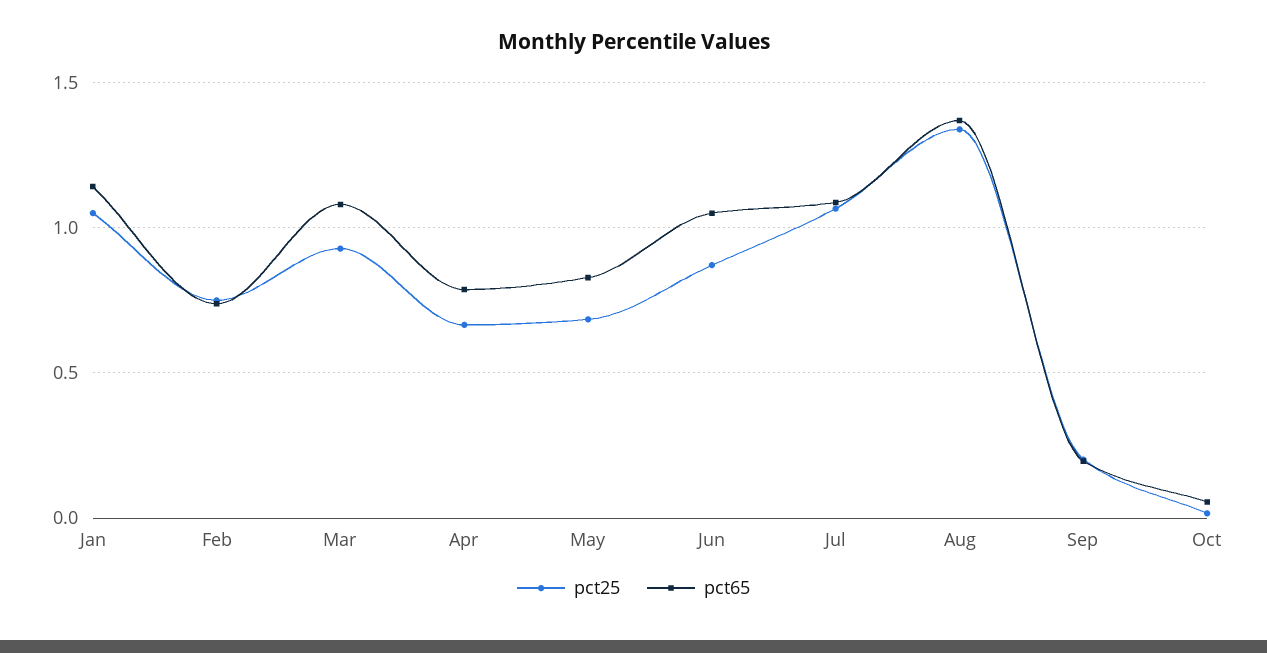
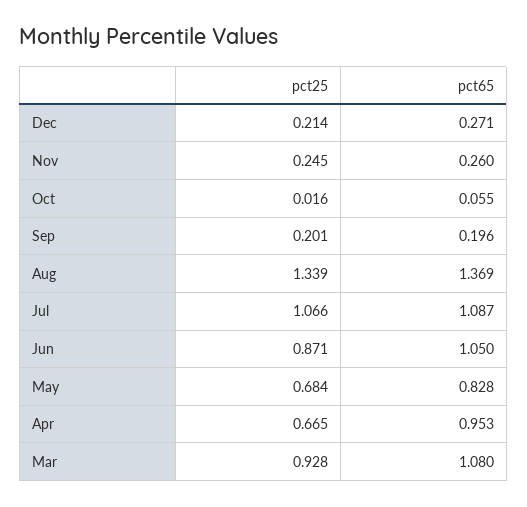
pct25, Jan: 1.05 -> none
pct65, Jan: 1.15 -> none
pct25, Feb: 0.75 -> none
pct65, Feb: 0.75 -> none
pct65, Apr: 0.8 -> 0.953
pct25, Dec: none -> 0.214
pct65, Dec: none -> 0.271
pct25, Nov: none -> 0.245
pct65, Nov: none -> 0.26

